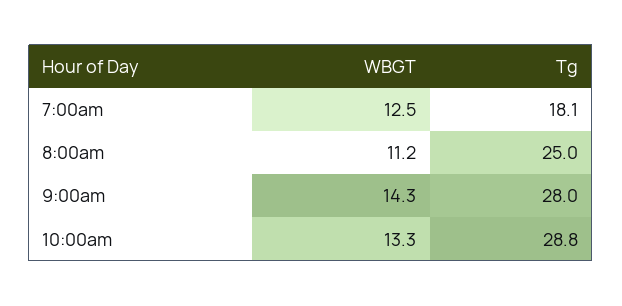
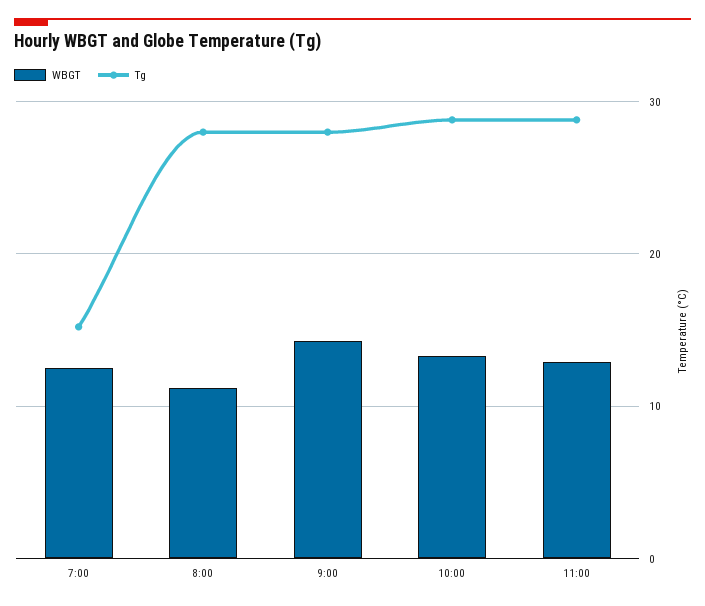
Tg, 7:00am: 18.1 -> 15
Tg, 8:00am: 25 -> 28
WBGT, 11:00: none -> 13
Tg, 11:00: none -> 29

